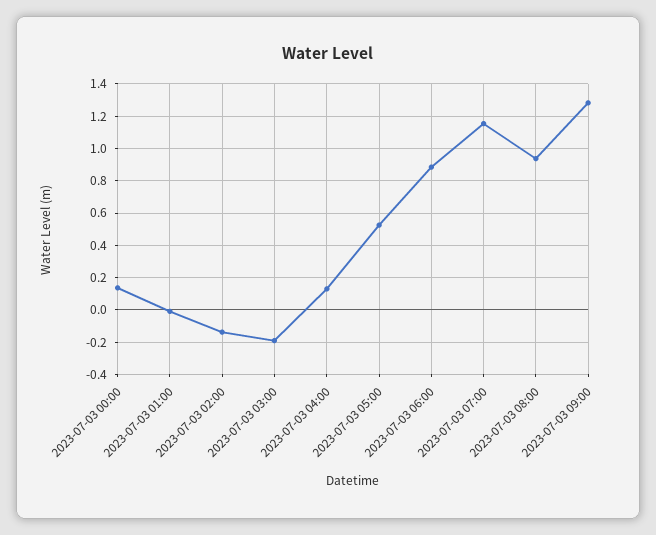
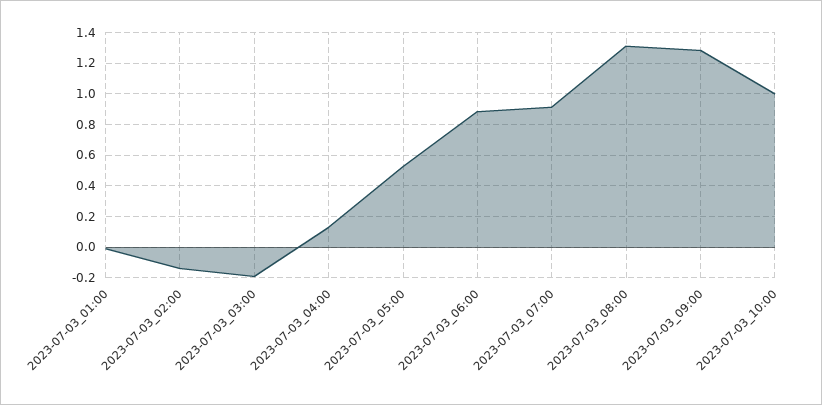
2023-07-03 00:00: 0.15 -> none
2023-07-03 07:00: 1.15 -> 0.9
2023-07-03 08:00: 0.95 -> 1.3
2023-07-03_10:00: none -> 1

